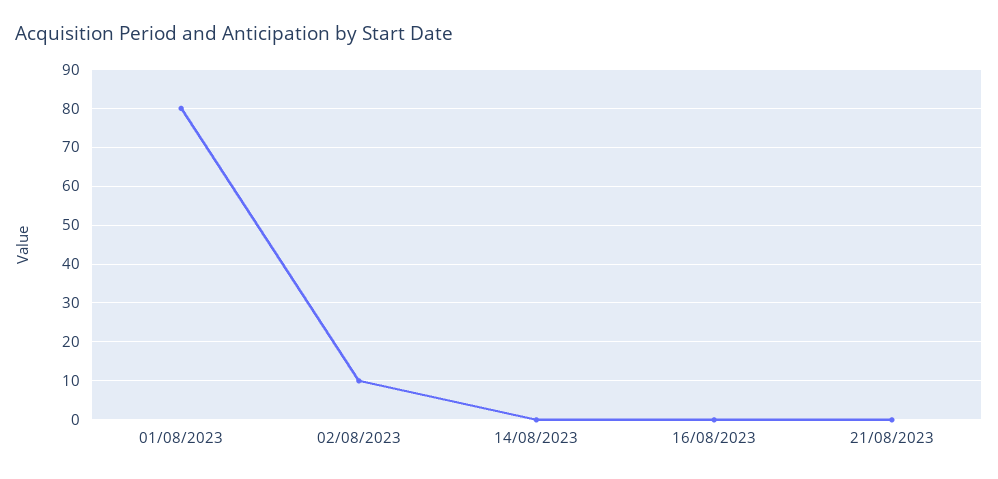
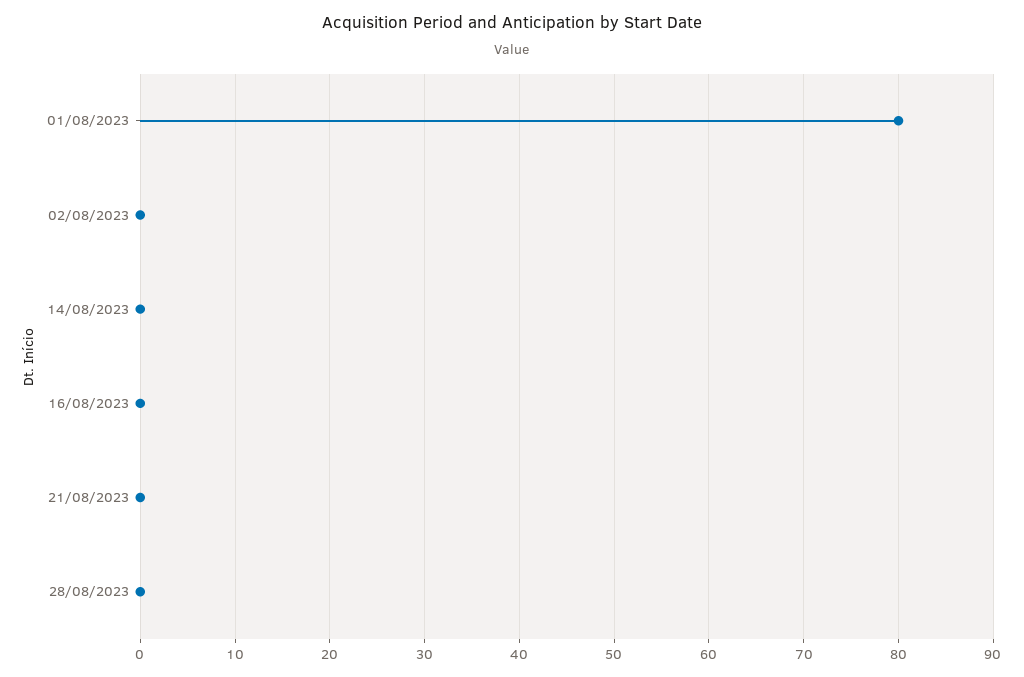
02/08/2023: 10 -> 0
28/08/2023: none -> 0

